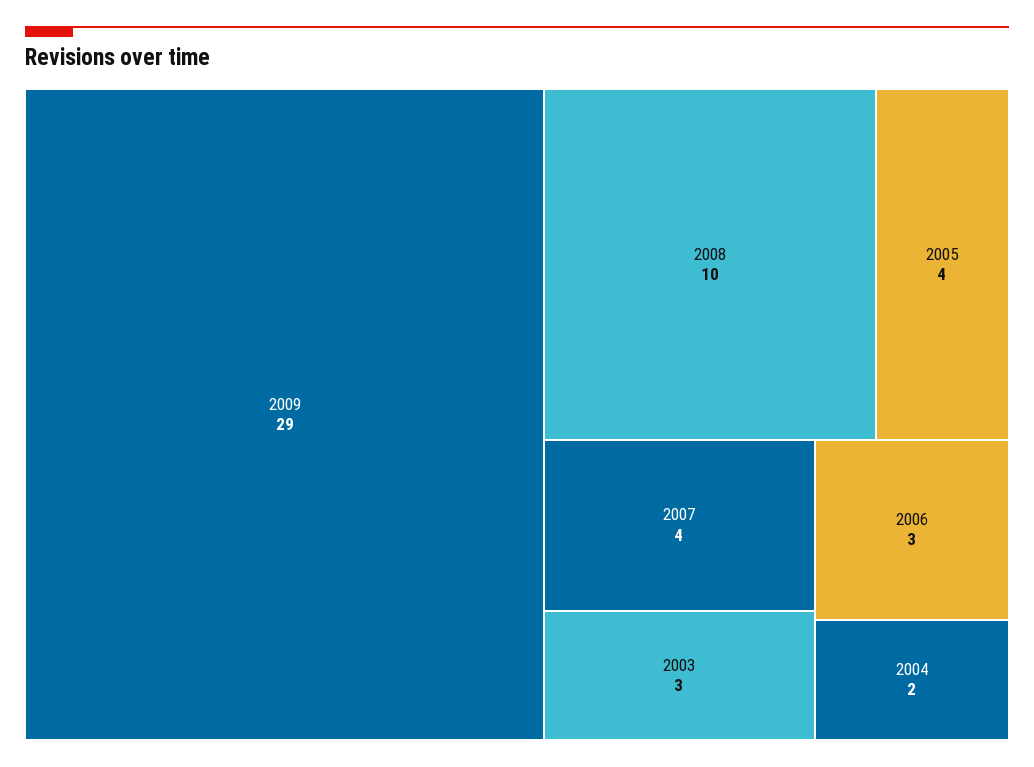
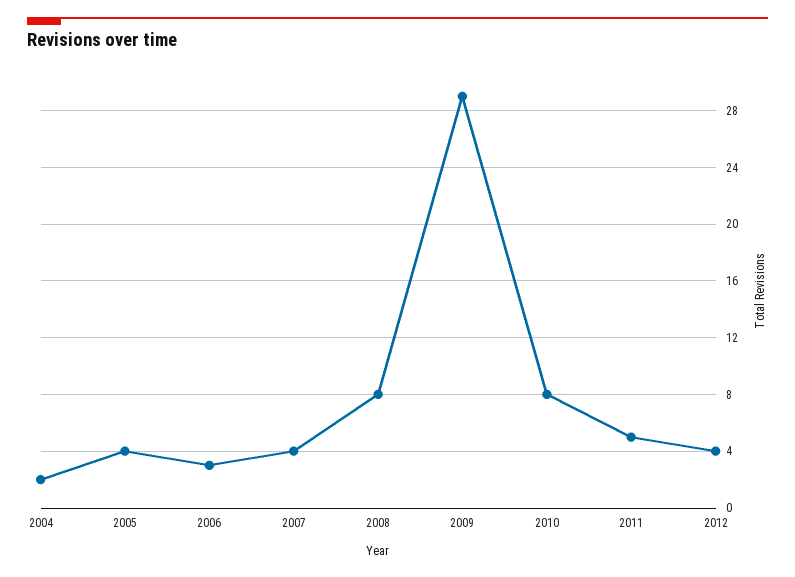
2008: 10 -> 8
2003: 3 -> none
2010: none -> 8
2011: none -> 5
2012: none -> 4

